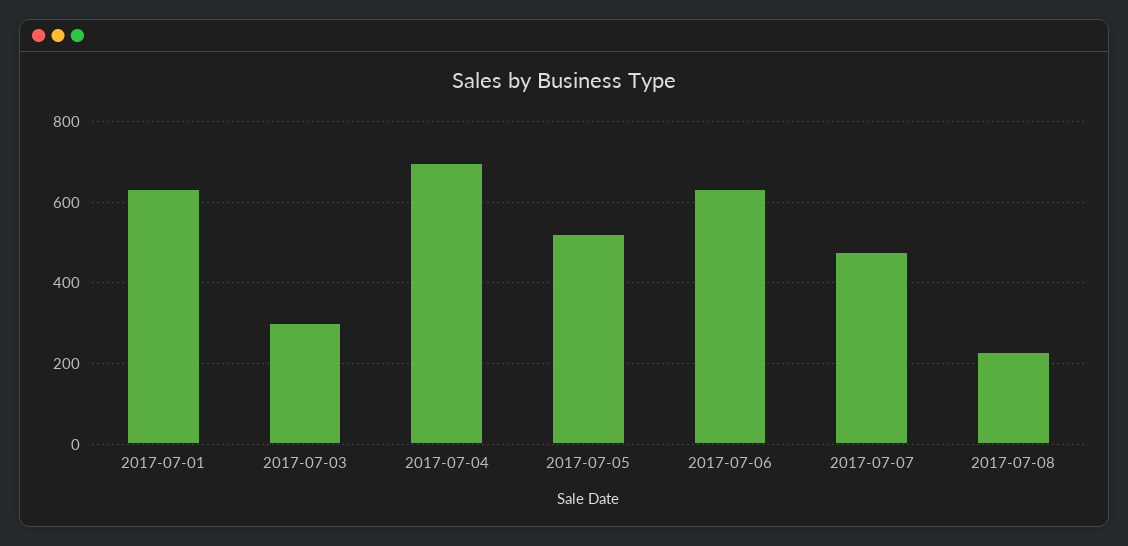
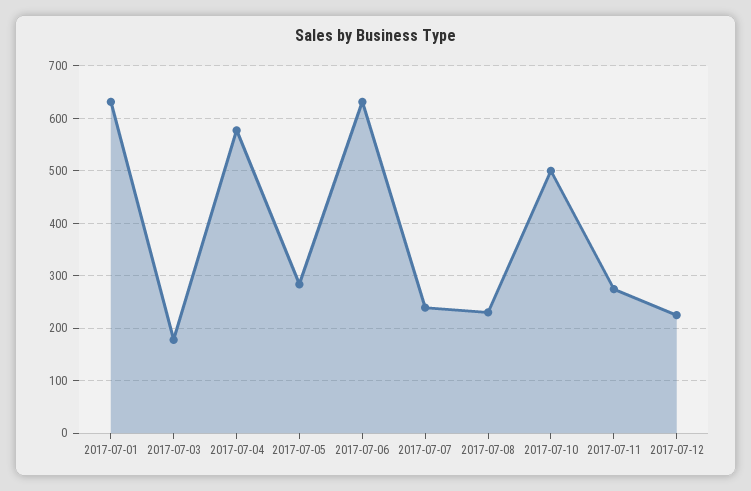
2017-07-03: 300 -> 180
2017-07-04: 700 -> 580
2017-07-05: 520 -> 280
2017-07-07: 480 -> 240
2017-07-10: none -> 500
2017-07-11: none -> 280
2017-07-12: none -> 220

